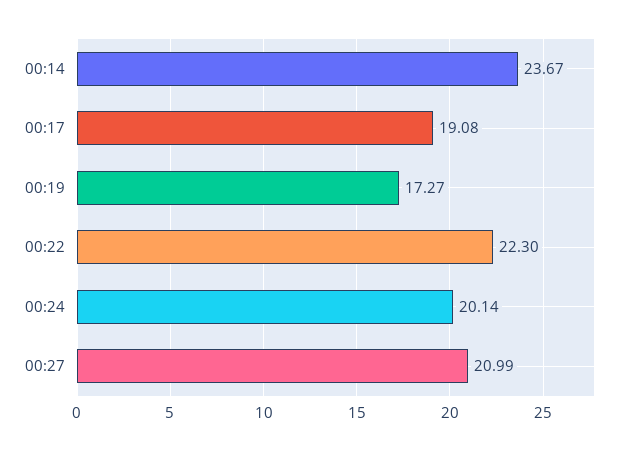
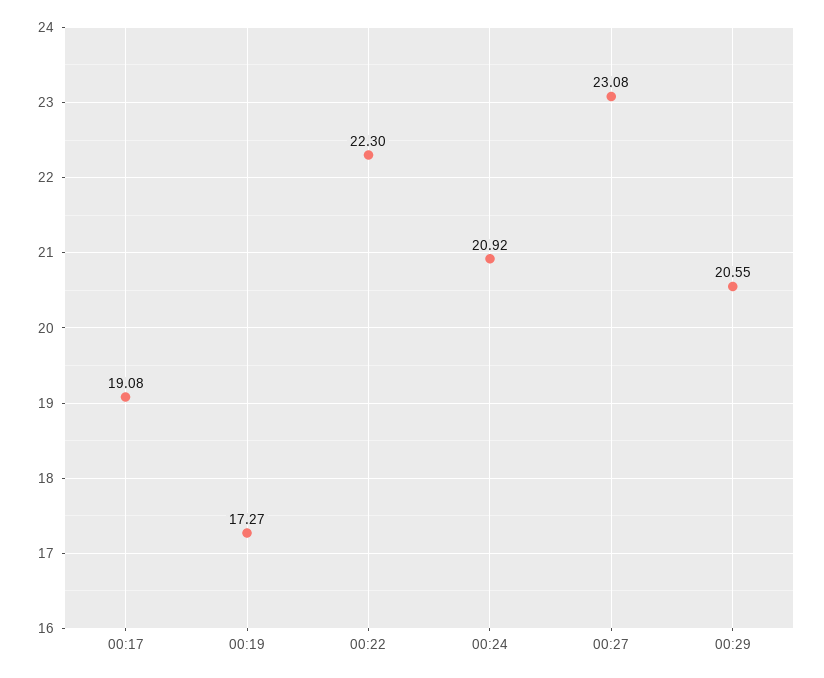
00:14: 23.67 -> none
00:24: 20.14 -> 20.92
00:27: 20.99 -> 23.08
00:29: none -> 20.55

